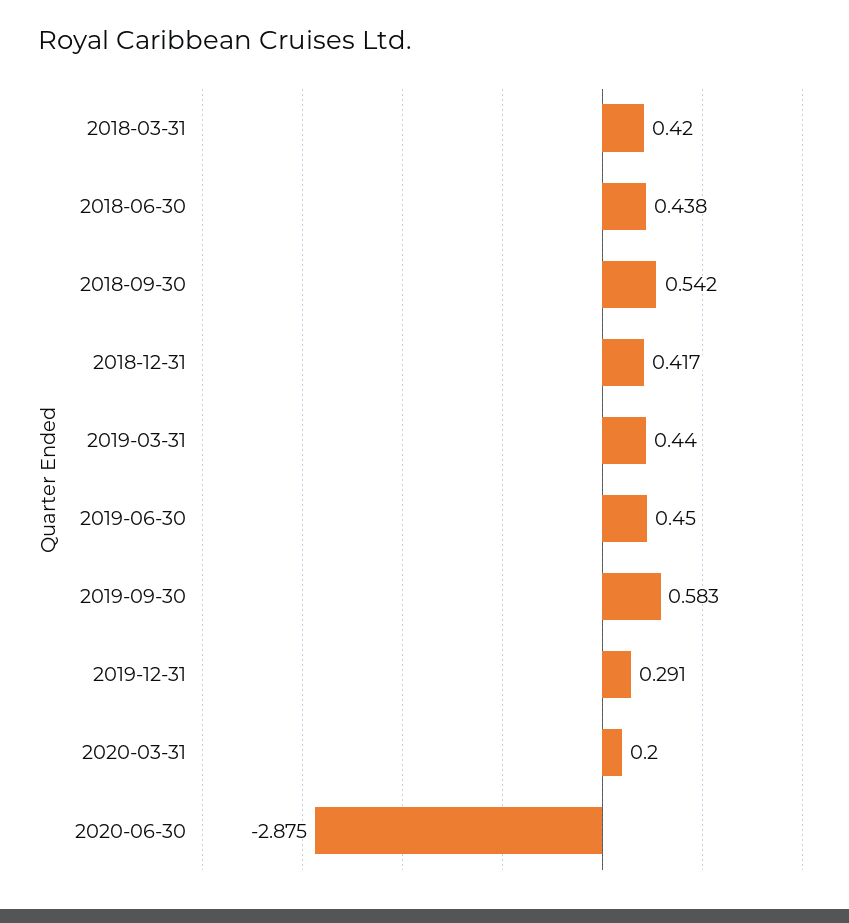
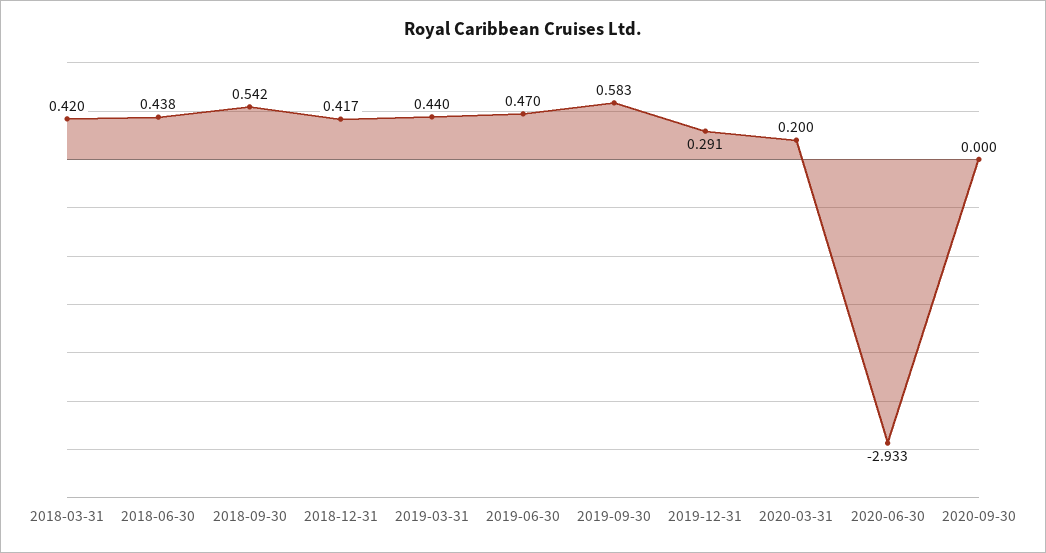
2019-06-30: 0.45 -> 0.47
2020-06-30: -2.875 -> -2.933
2020-09-30: none -> 0

